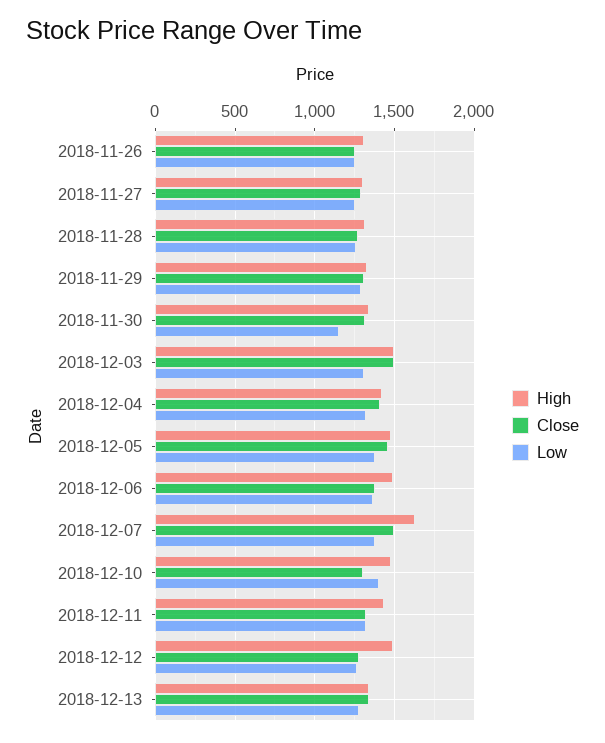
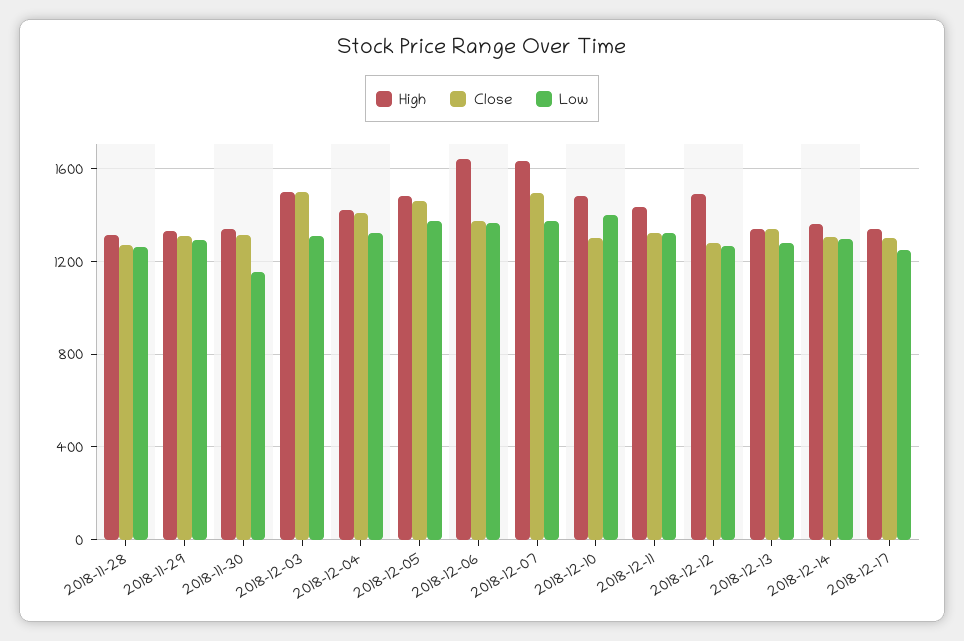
High, 2018-11-26: 1300 -> none
Close, 2018-11-26: 1250 -> none
Low, 2018-11-26: 1250 -> none
High, 2018-11-27: 1300 -> none
Close, 2018-11-27: 1300 -> none
Low, 2018-11-27: 1250 -> none
High, 2018-12-06: 1500 -> 1650
High, 2018-12-14: none -> 1350
Close, 2018-12-14: none -> 1300
Low, 2018-12-14: none -> 1300
High, 2018-12-17: none -> 1350
Close, 2018-12-17: none -> 1300
Low, 2018-12-17: none -> 1250

